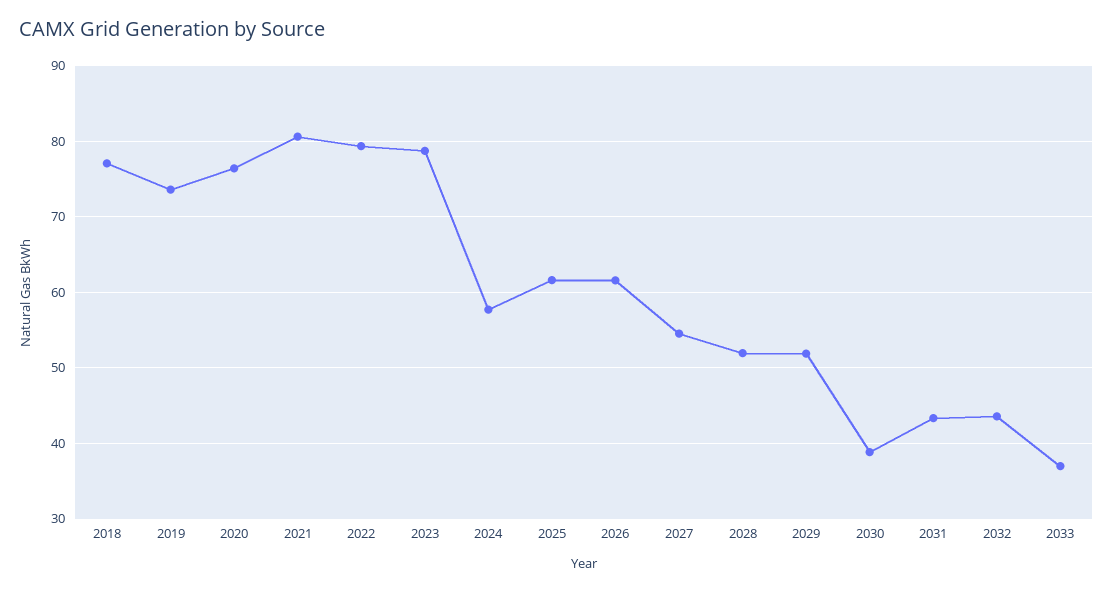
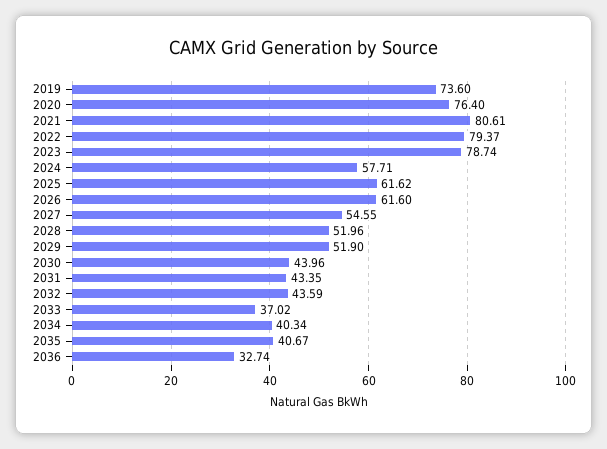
2018: 77 -> none
2030: 39 -> 43.96
2034: none -> 40.34
2035: none -> 40.67
2036: none -> 32.74

